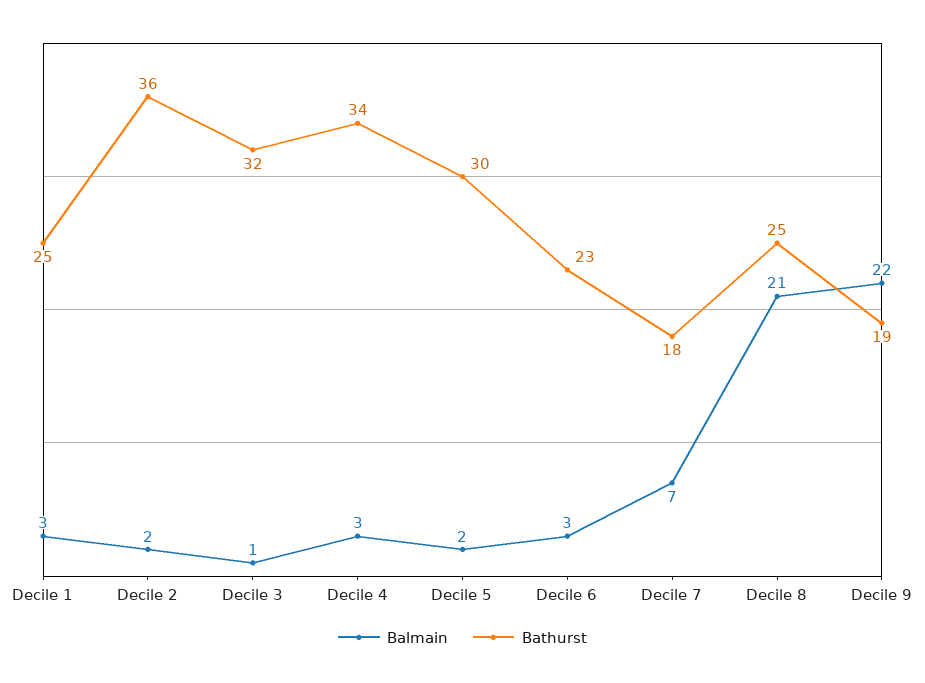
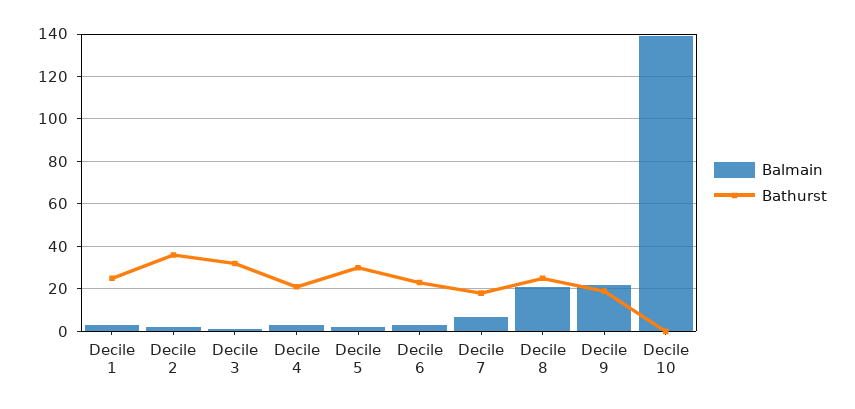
Bathurst, Decile 4: 34 -> 20
Balmain, Decile 10: none -> 140
Bathurst, Decile 10: none -> 0

